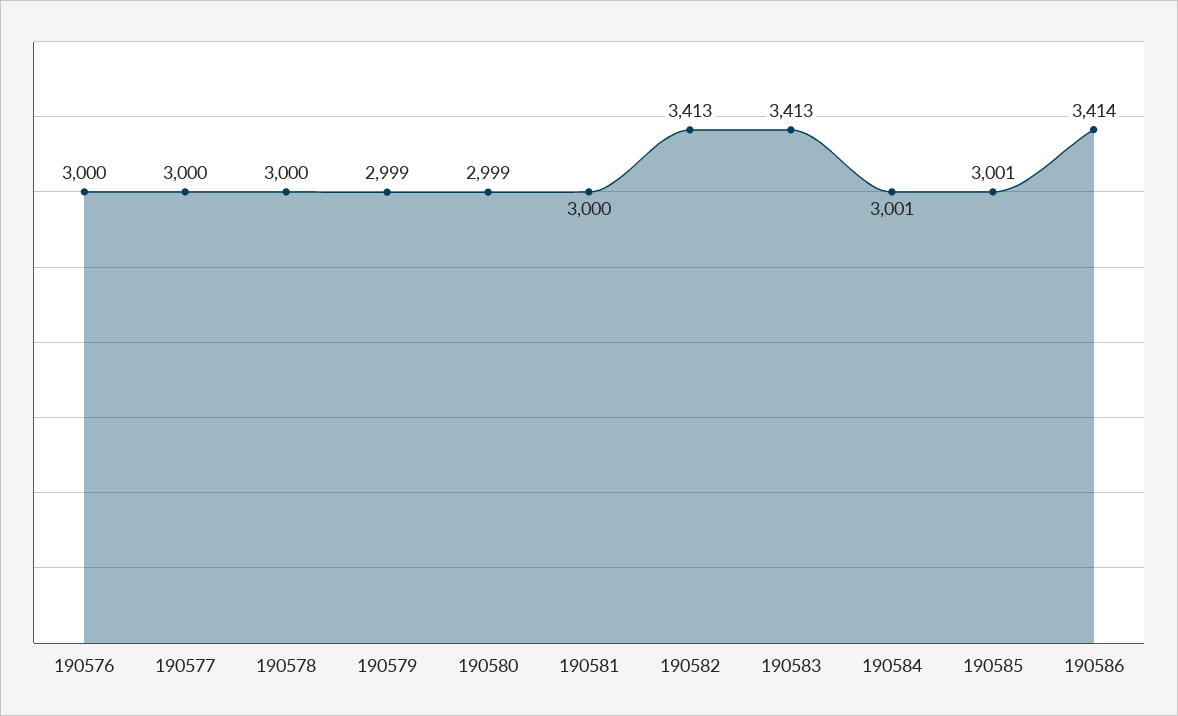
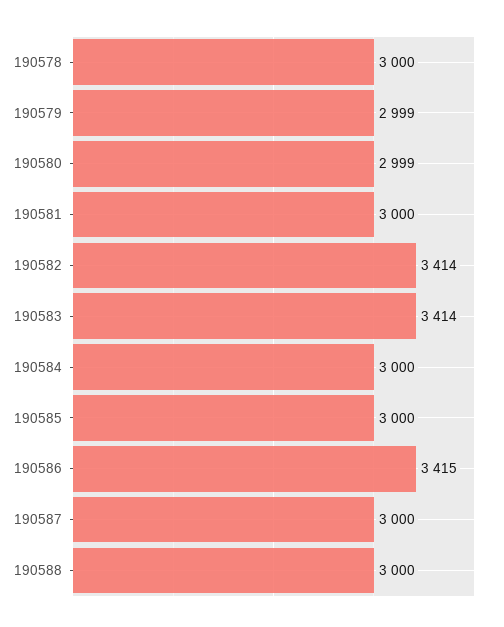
190576: 3000 -> none
190577: 3000 -> none
190582: 3413 -> 3414
190583: 3413 -> 3414
190584: 3001 -> 3000
190585: 3001 -> 3000
190586: 3414 -> 3415
190587: none -> 3000
190588: none -> 3000

